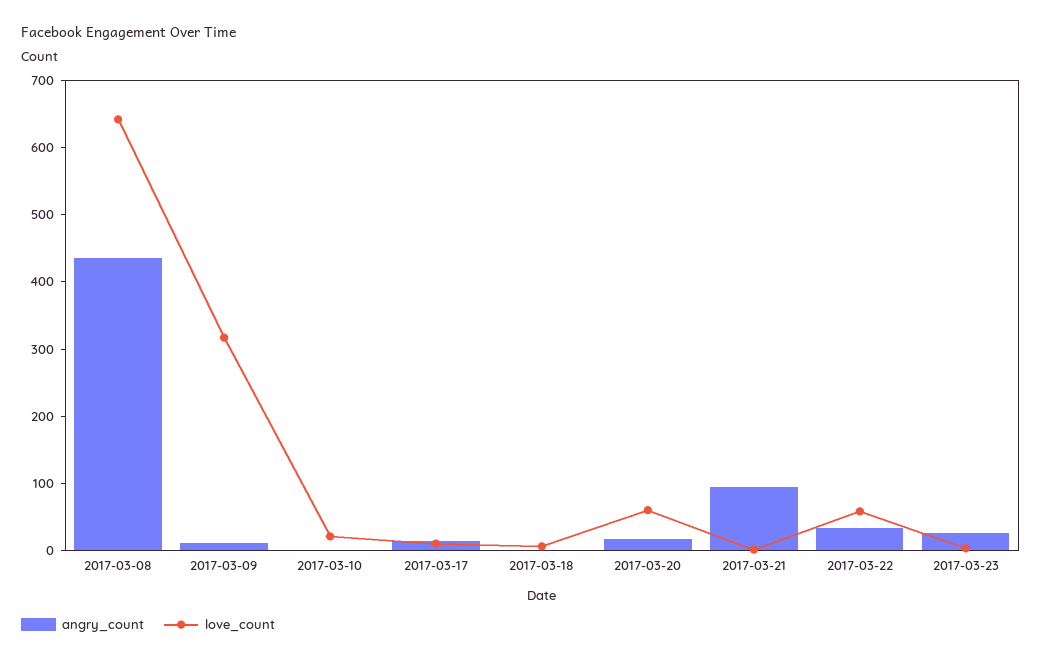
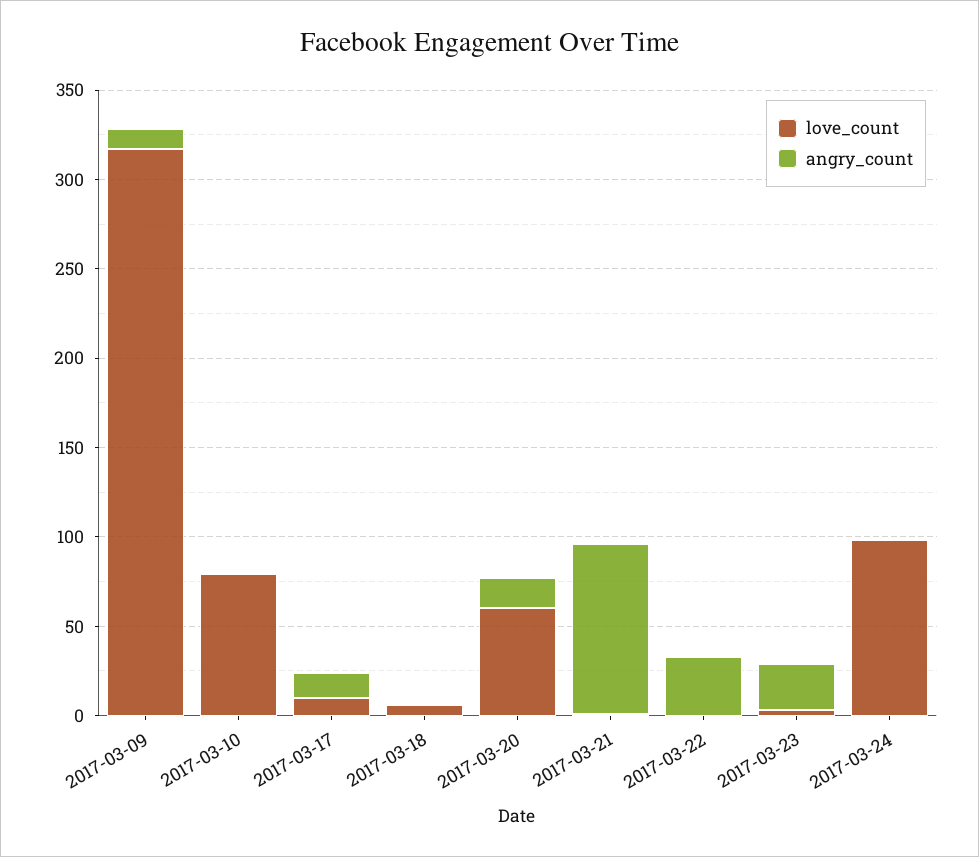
angry_count, 2017-03-08: 440 -> none
love_count, 2017-03-08: 640 -> none
love_count, 2017-03-10: 20 -> 80
love_count, 2017-03-22: 60 -> 0
love_count, 2017-03-24: none -> 100
angry_count, 2017-03-24: none -> 0

